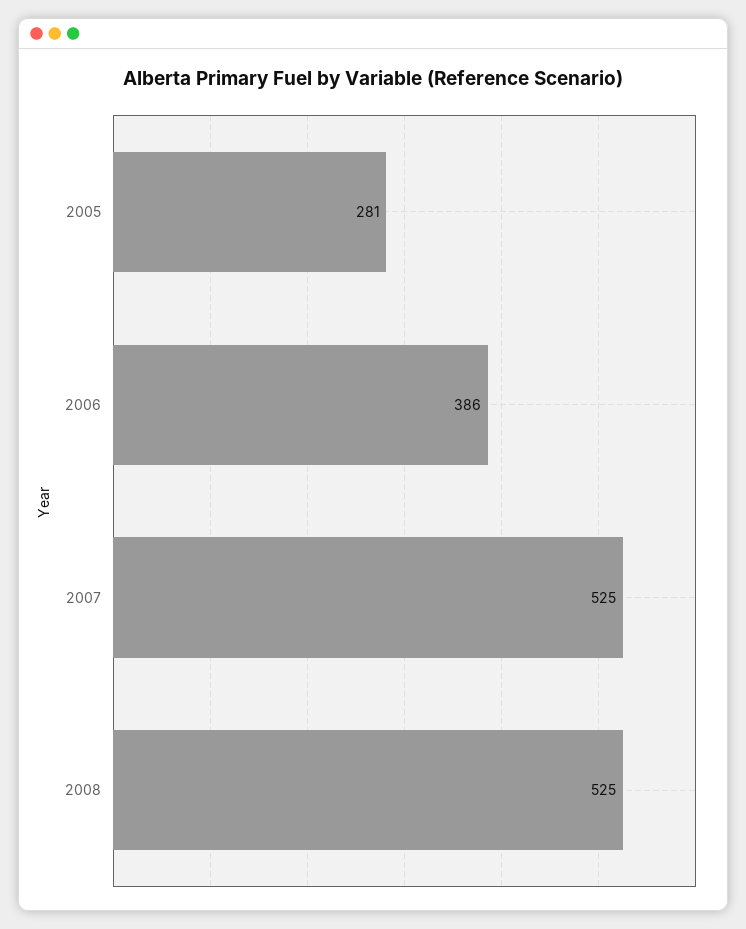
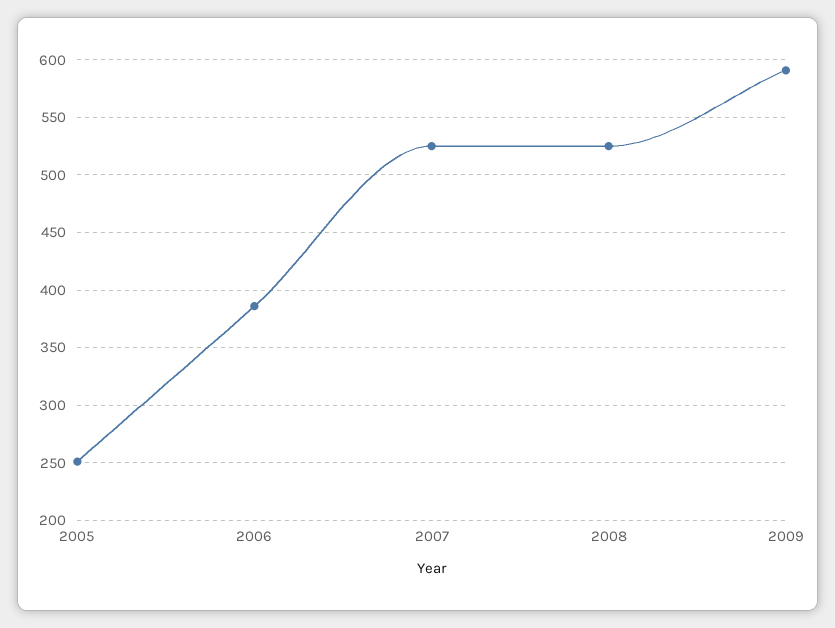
2005: 281 -> 250
2009: none -> 590

